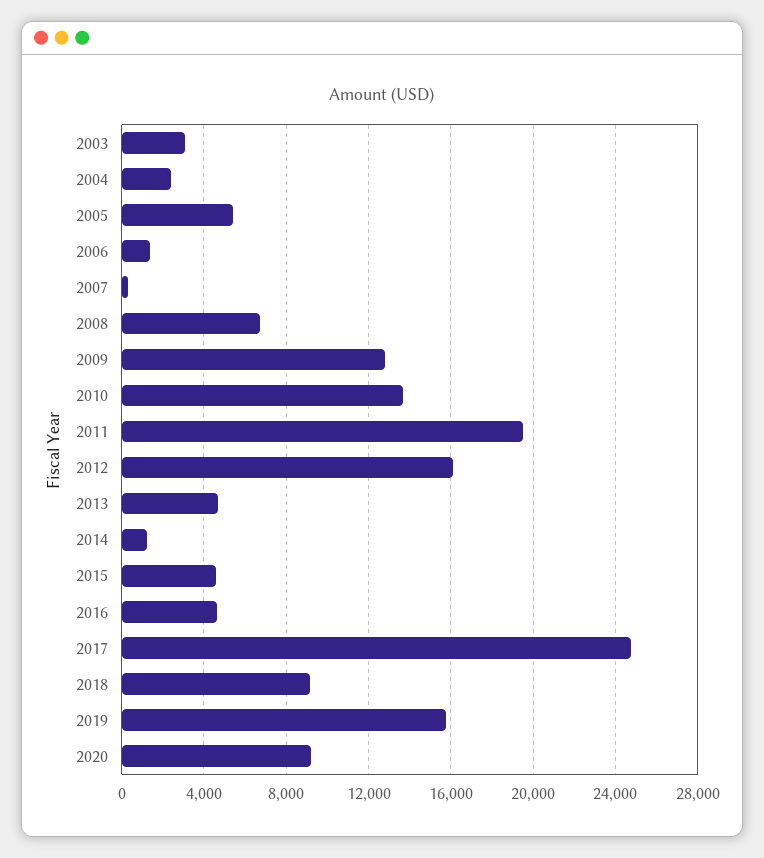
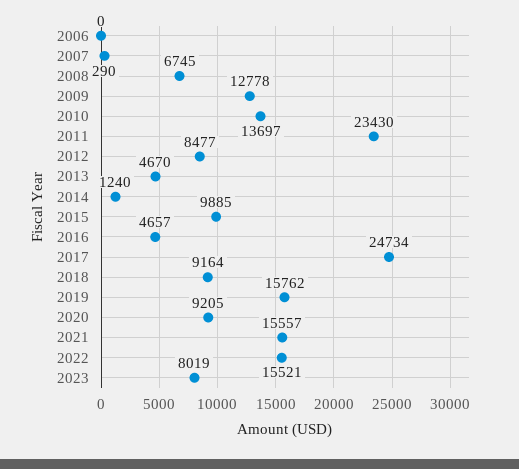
2003: 3000 -> none
2004: 2500 -> none
2005: 5500 -> none
2006: 1500 -> 0
2011: 19500 -> 23430
2012: 16000 -> 8477
2015: 4500 -> 9885
2021: none -> 15557
2022: none -> 15521
2023: none -> 8019

